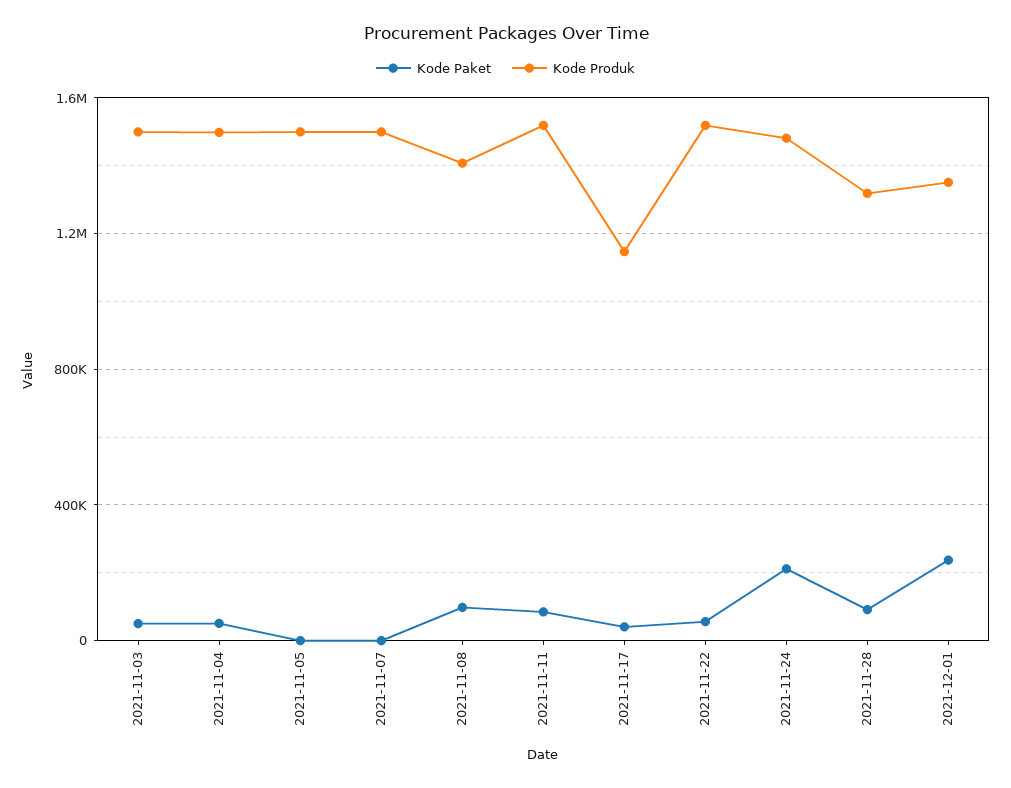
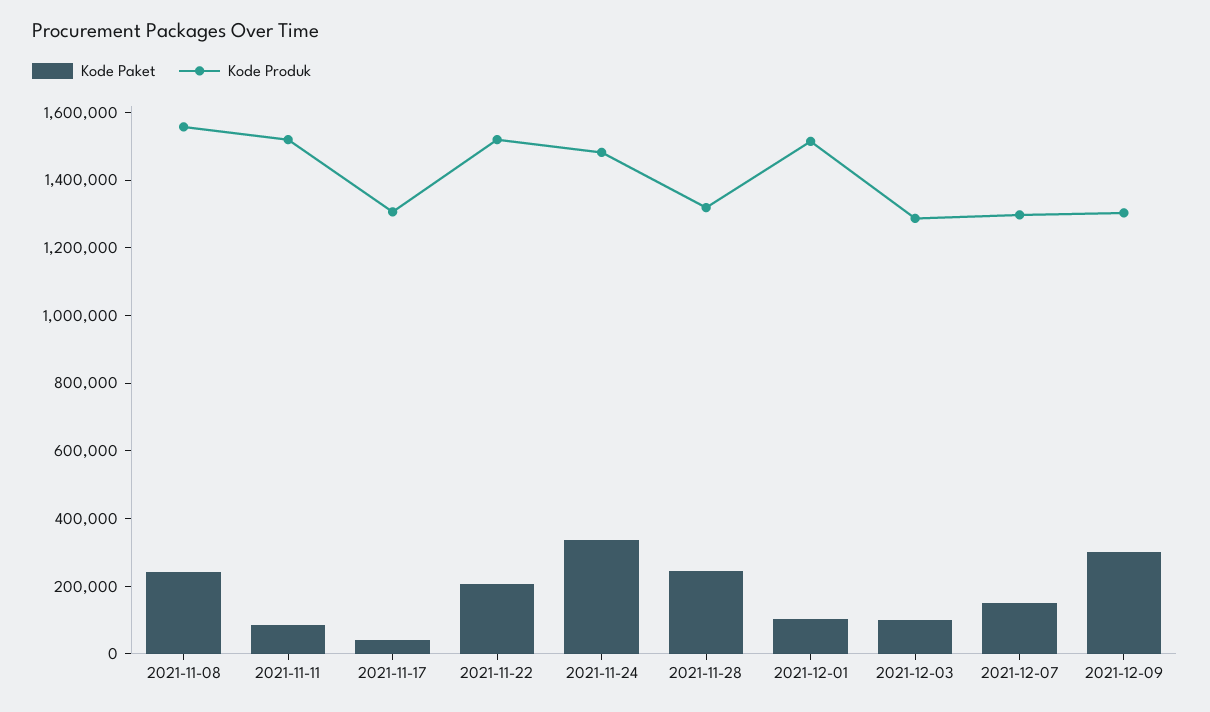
Kode Paket, 2021-11-03: 50000 -> none
Kode Produk, 2021-11-03: 1500000 -> none
Kode Paket, 2021-11-04: 50000 -> none
Kode Produk, 2021-11-04: 1500000 -> none
Kode Paket, 2021-11-05: 0 -> none
Kode Produk, 2021-11-05: 1500000 -> none
Kode Paket, 2021-11-07: 0 -> none
Kode Produk, 2021-11-07: 1500000 -> none
Kode Paket, 2021-11-08: 100000 -> 250000
Kode Produk, 2021-11-08: 1400000 -> 1550000
Kode Produk, 2021-11-17: 1150000 -> 1300000
Kode Paket, 2021-11-22: 50000 -> 200000
Kode Paket, 2021-11-24: 200000 -> 350000
Kode Paket, 2021-11-28: 100000 -> 250000
Kode Paket, 2021-12-01: 250000 -> 100000
Kode Produk, 2021-12-01: 1350000 -> 1500000
Kode Paket, 2021-12-03: none -> 100000
Kode Produk, 2021-12-03: none -> 1300000
Kode Paket, 2021-12-07: none -> 150000
Kode Produk, 2021-12-07: none -> 1300000
Kode Paket, 2021-12-09: none -> 300000
Kode Produk, 2021-12-09: none -> 1300000

